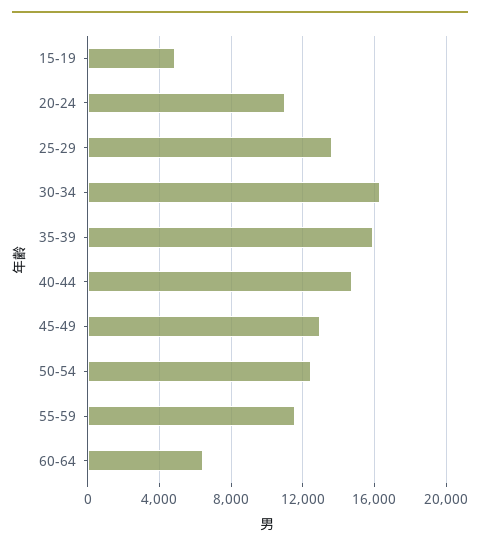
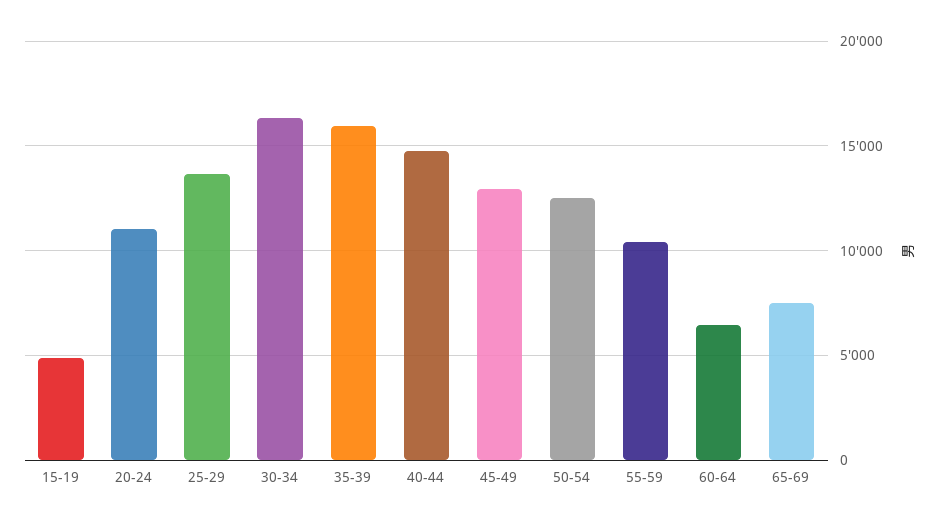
55-59: 11500 -> 10500
65-69: none -> 7500

